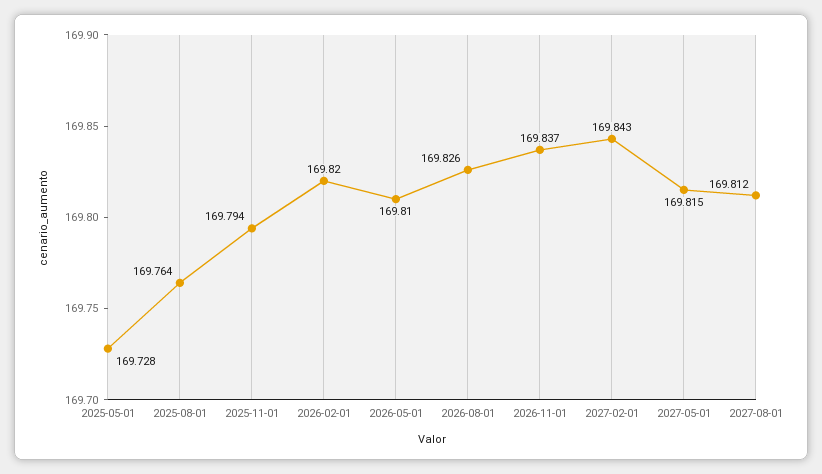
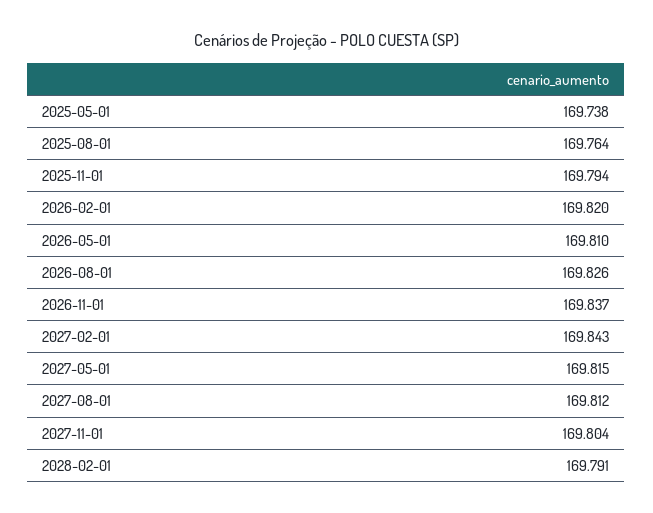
2025-05-01: 169.728 -> 169.738
2027-11-01: none -> 169.804
2028-02-01: none -> 169.791

